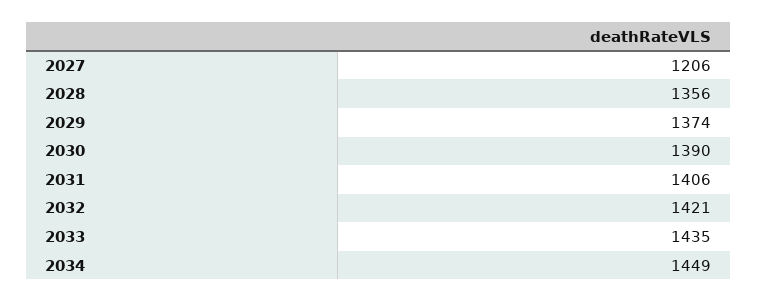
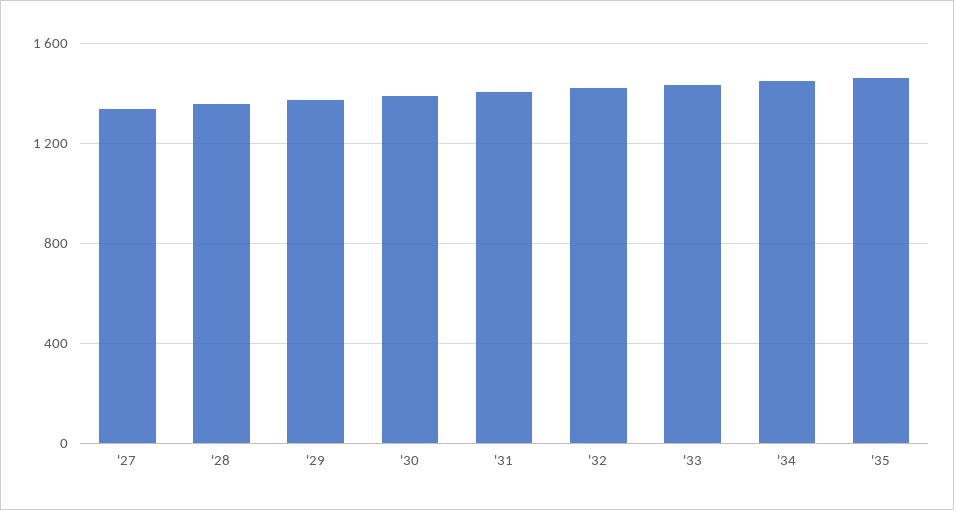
2027: 1206 -> 1350
'35: none -> 1450

